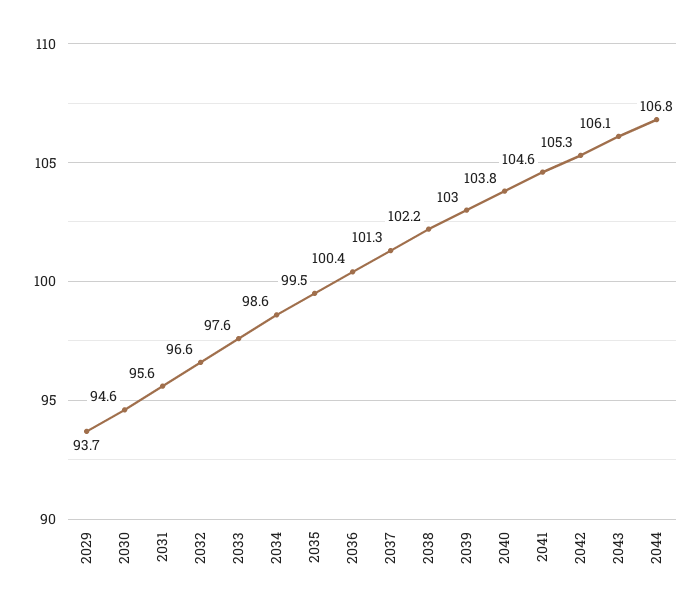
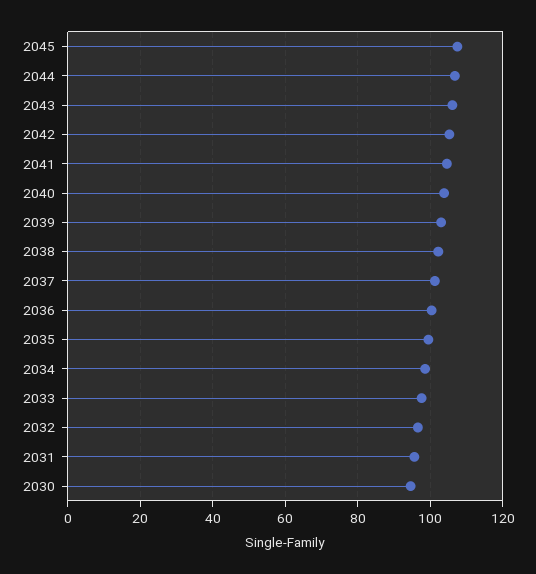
2029: 93.7 -> none
2045: none -> 108

